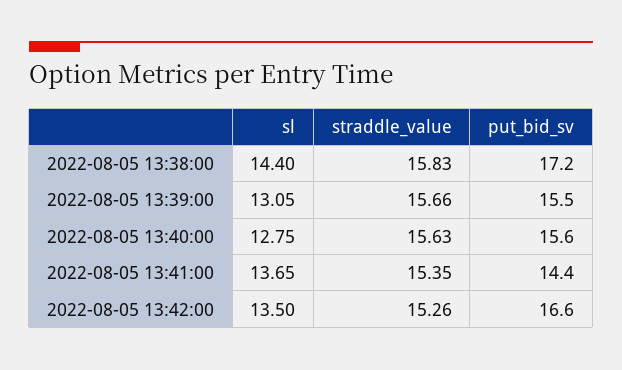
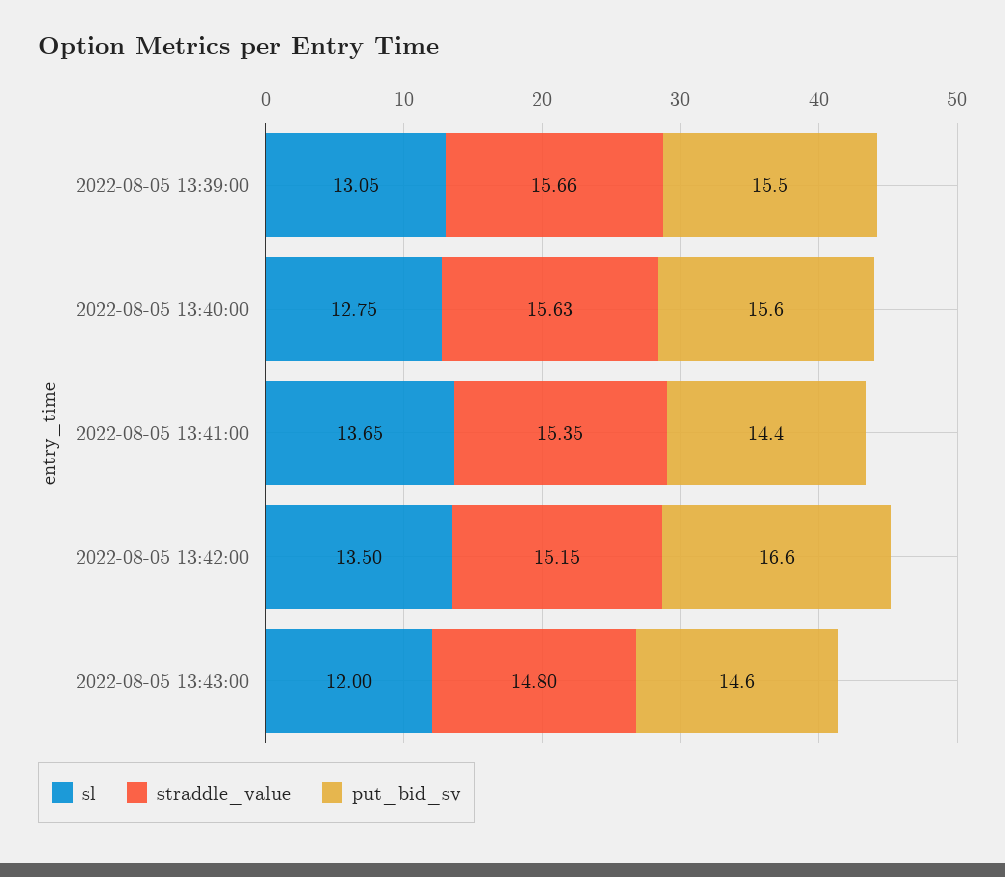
sl, 2022-08-05 13:38:00: 14.4 -> none
straddle_value, 2022-08-05 13:38:00: 15.83 -> none
put_bid_sv, 2022-08-05 13:38:00: 17.2 -> none
straddle_value, 2022-08-05 13:42:00: 15.26 -> 15.15
sl, 2022-08-05 13:43:00: none -> 12
straddle_value, 2022-08-05 13:43:00: none -> 14.8
put_bid_sv, 2022-08-05 13:43:00: none -> 14.6

